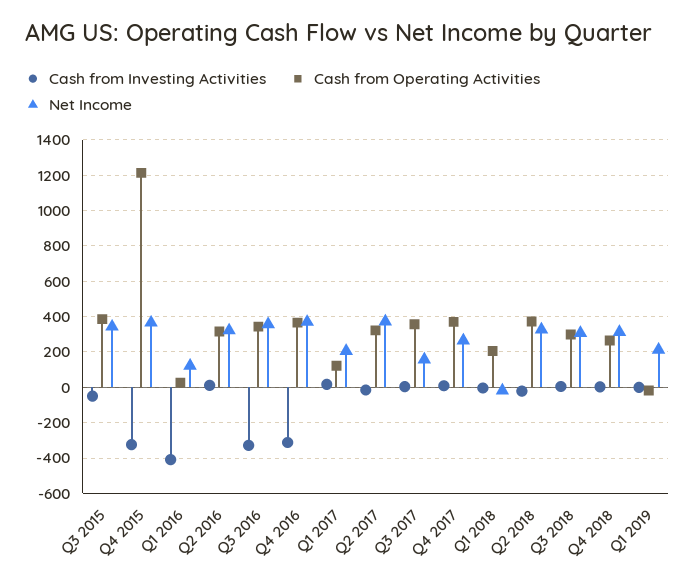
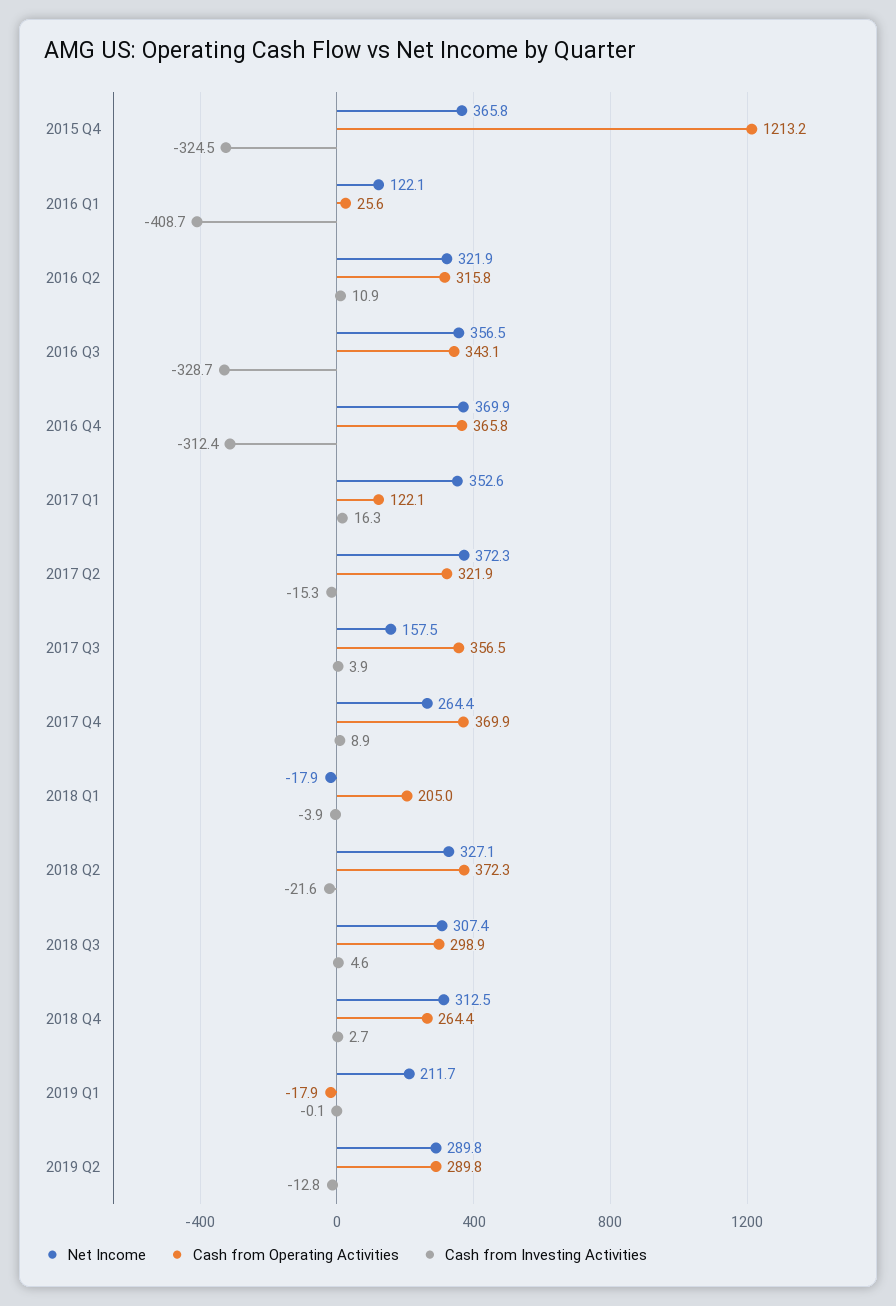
Cash from Investing Activities, Q3 2015: -50 -> none
Cash from Operating Activities, Q3 2015: 400 -> none
Net Income, Q3 2015: 350 -> none
Net Income, Q1 2017: 200 -> 352.6
Net Income, 2019 Q2: none -> 289.8
Cash from Operating Activities, 2019 Q2: none -> 289.8
Cash from Investing Activities, 2019 Q2: none -> -12.8

